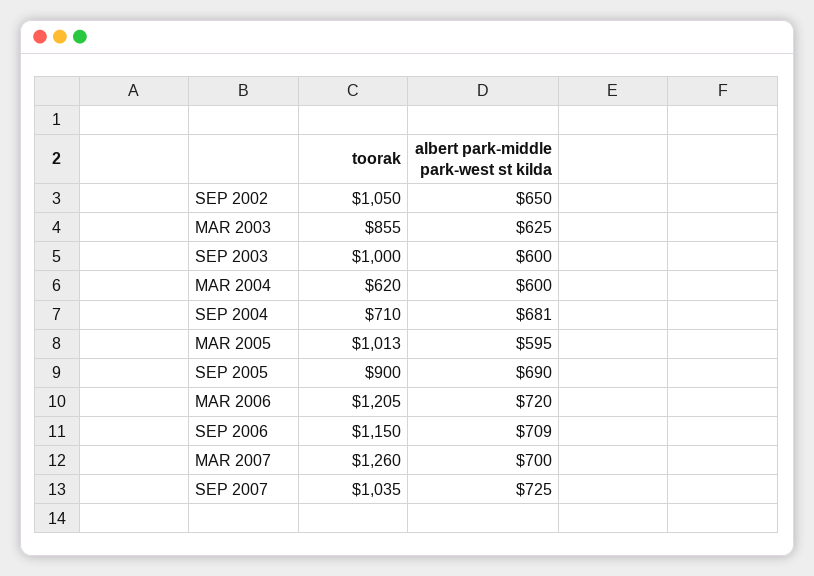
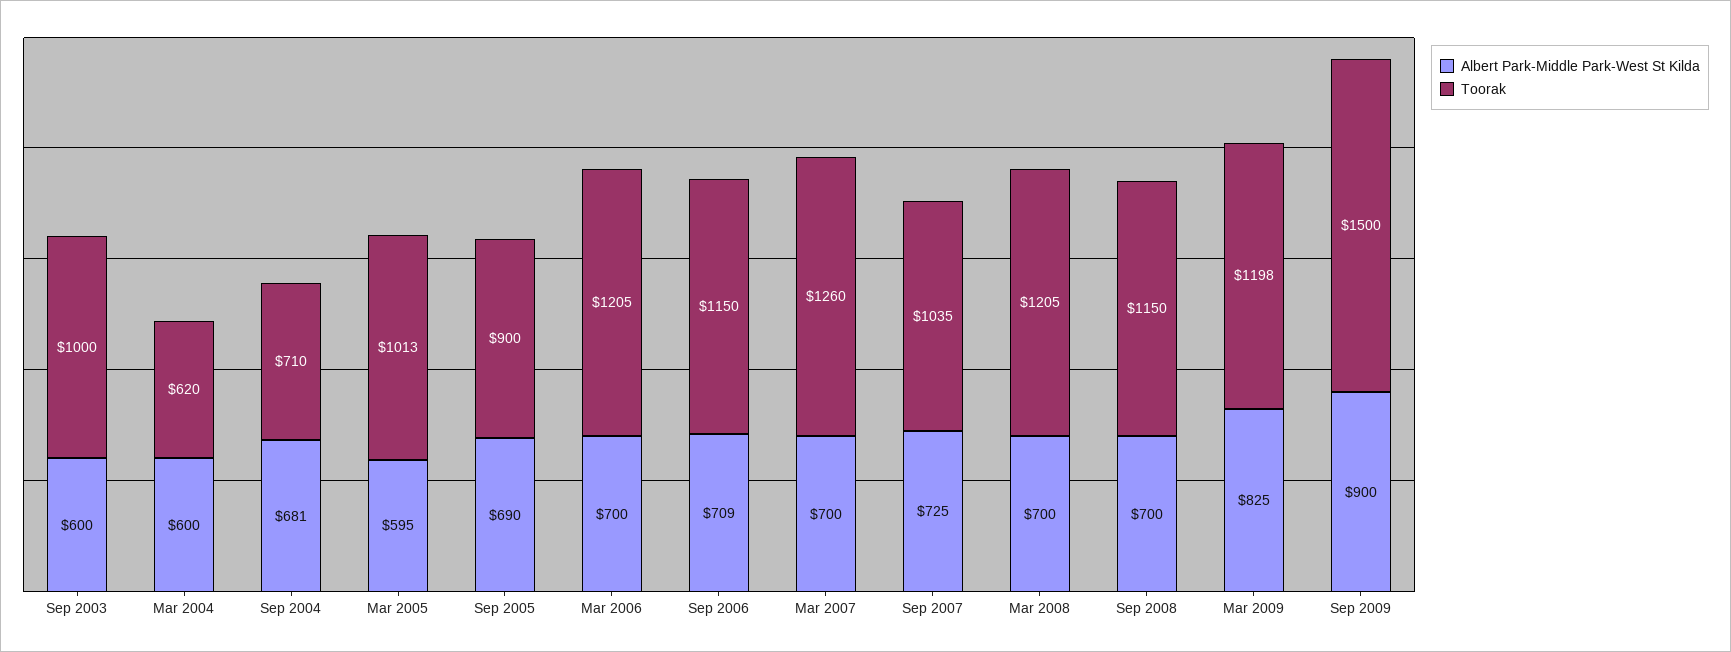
toorak, SEP 2002: 1050 -> none
albert park-middle park-west st kilda, SEP 2002: 650 -> none
toorak, MAR 2003: 855 -> none
albert park-middle park-west st kilda, MAR 2003: 625 -> none
albert park-middle park-west st kilda, MAR 2006: 720 -> 700
albert park-middle park-west st kilda, Mar 2008: none -> 700
toorak, Mar 2008: none -> 1205
albert park-middle park-west st kilda, Sep 2008: none -> 700
toorak, Sep 2008: none -> 1150
albert park-middle park-west st kilda, Mar 2009: none -> 825
toorak, Mar 2009: none -> 1198
albert park-middle park-west st kilda, Sep 2009: none -> 900
toorak, Sep 2009: none -> 1500

